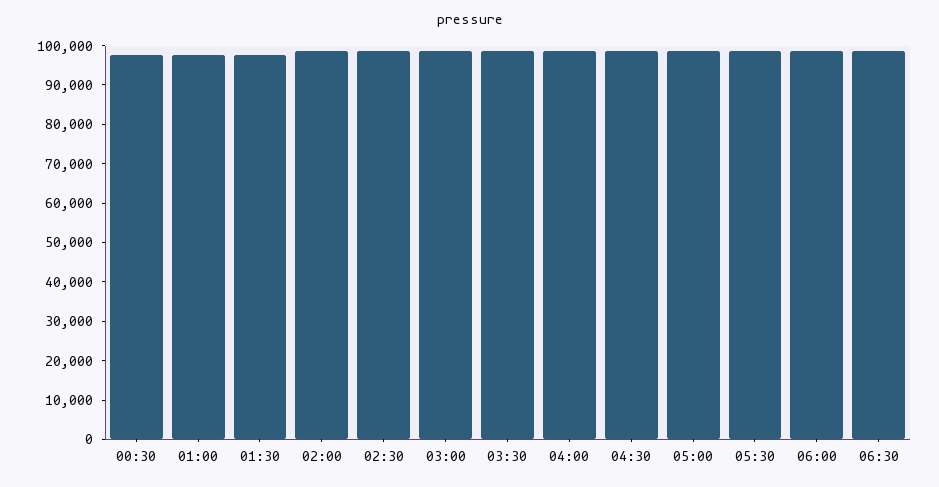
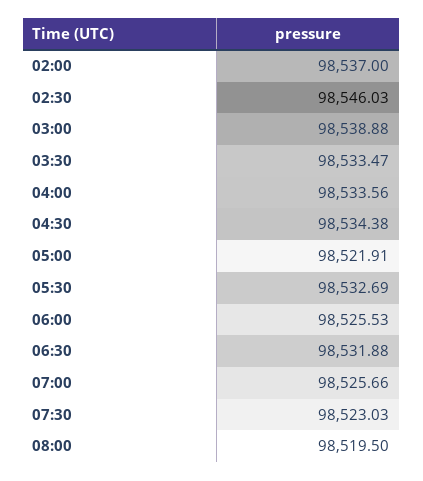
00:30: 97500 -> none
01:00: 97500 -> none
01:30: 97500 -> none
07:00: none -> 98525.66
07:30: none -> 98523.03
08:00: none -> 98519.5

